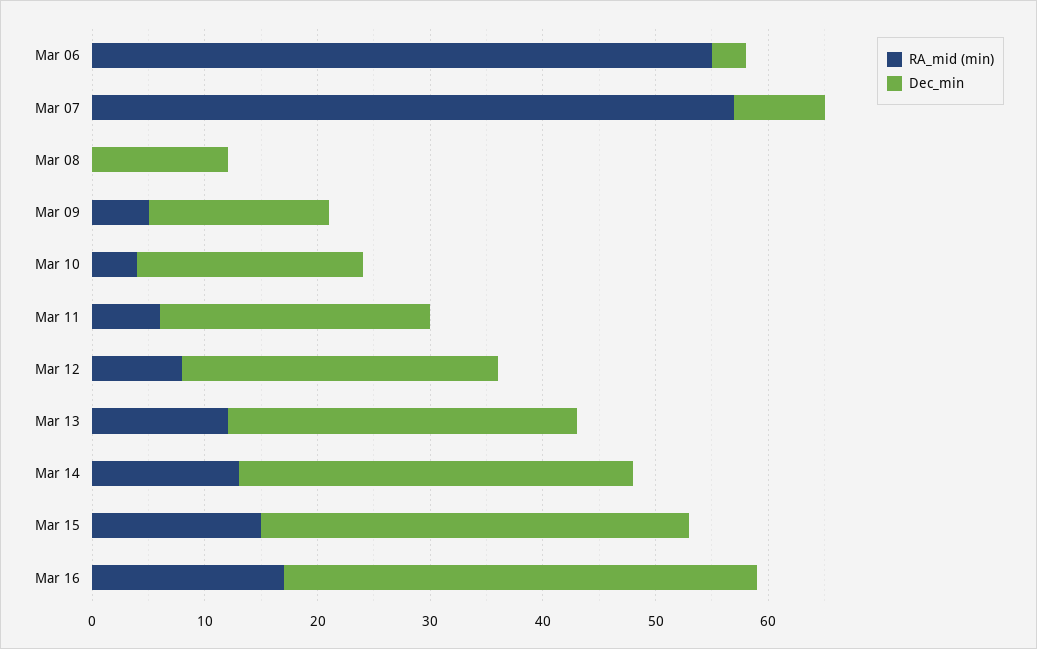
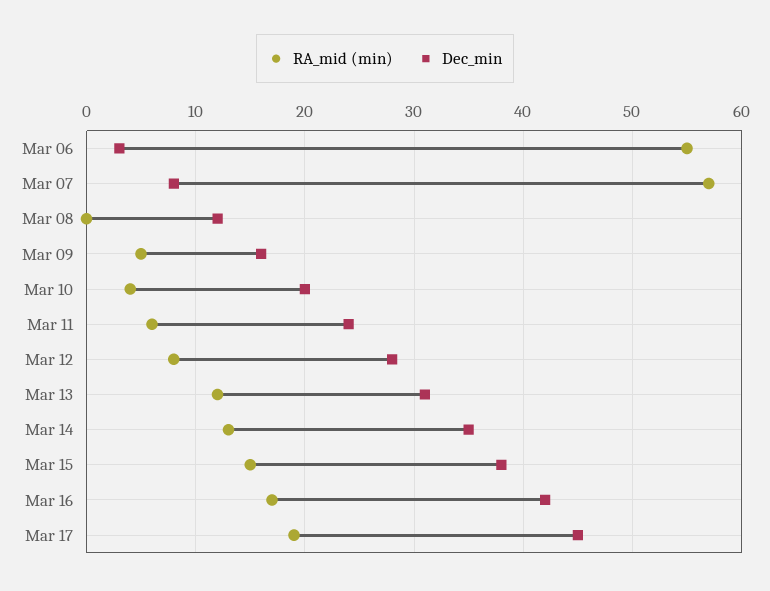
RA_mid (min), Mar 17: none -> 19
Dec_min, Mar 17: none -> 45

